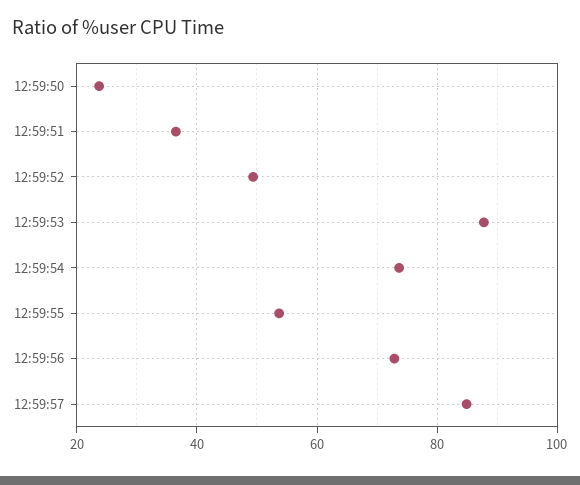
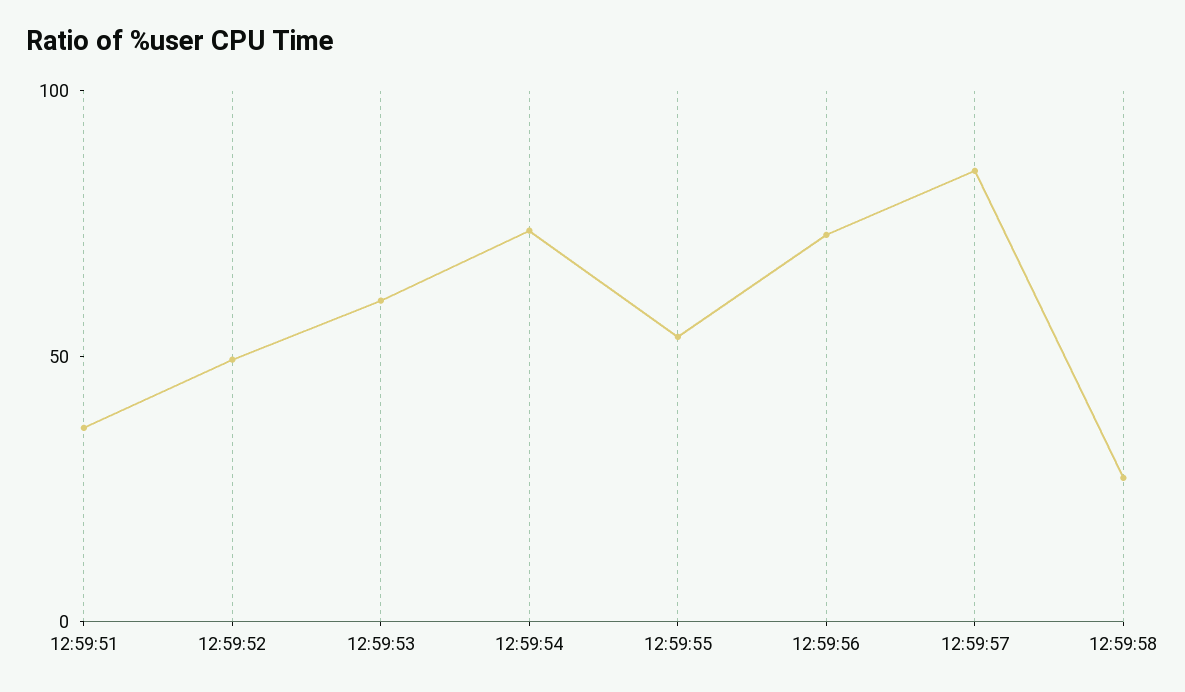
12:59:50: 24 -> none
12:59:53: 88 -> 60
12:59:58: none -> 30

